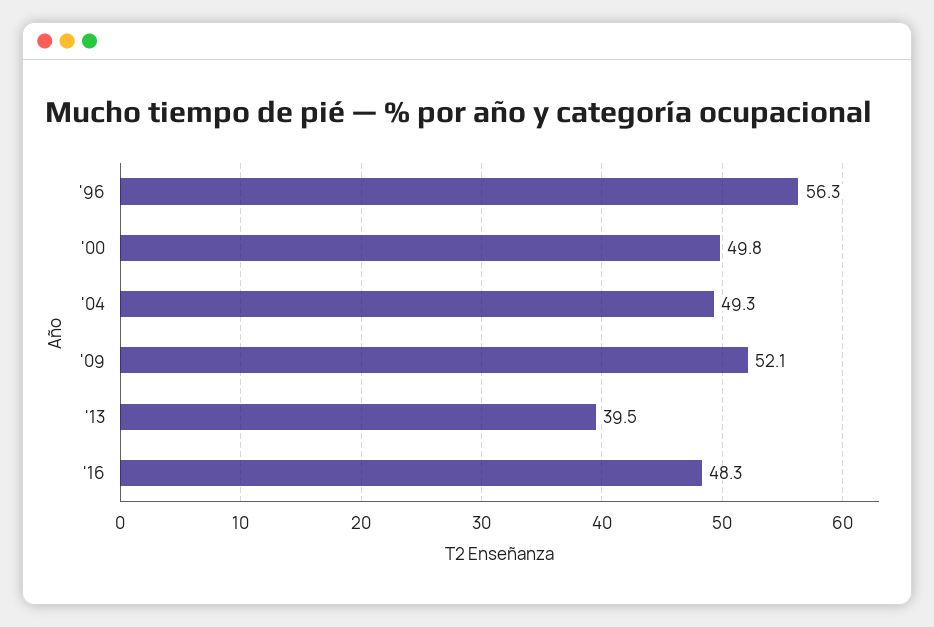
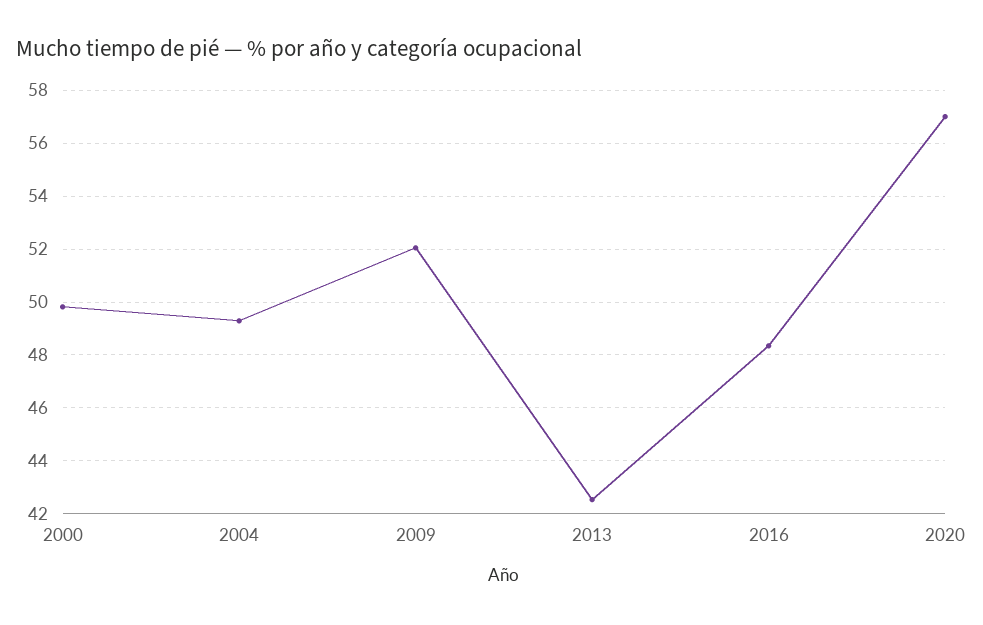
'96: 56.3 -> none
'13: 39.5 -> 42.5
2020: none -> 57

